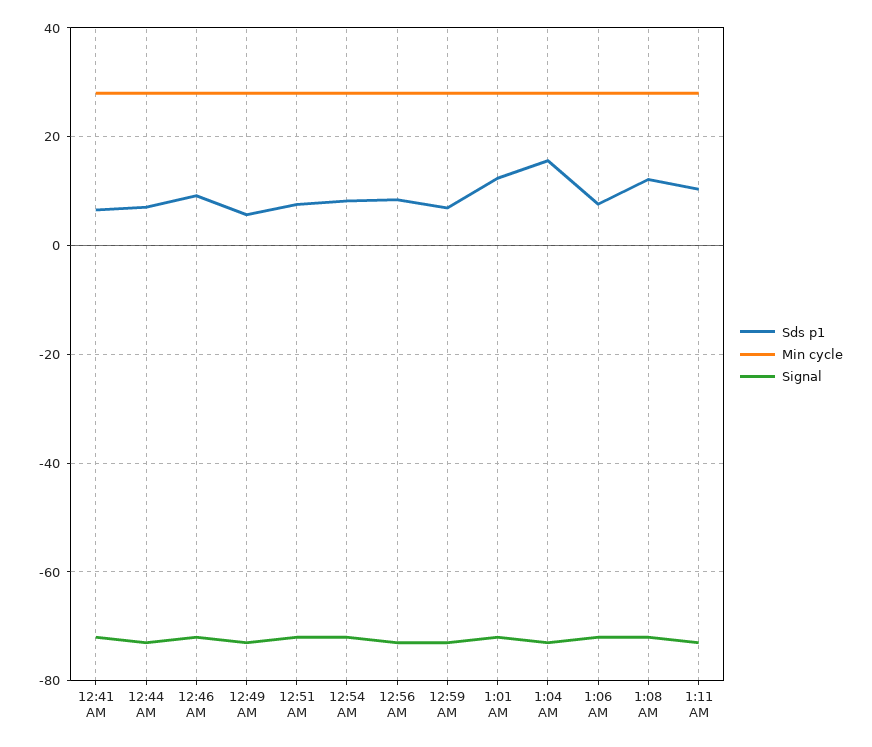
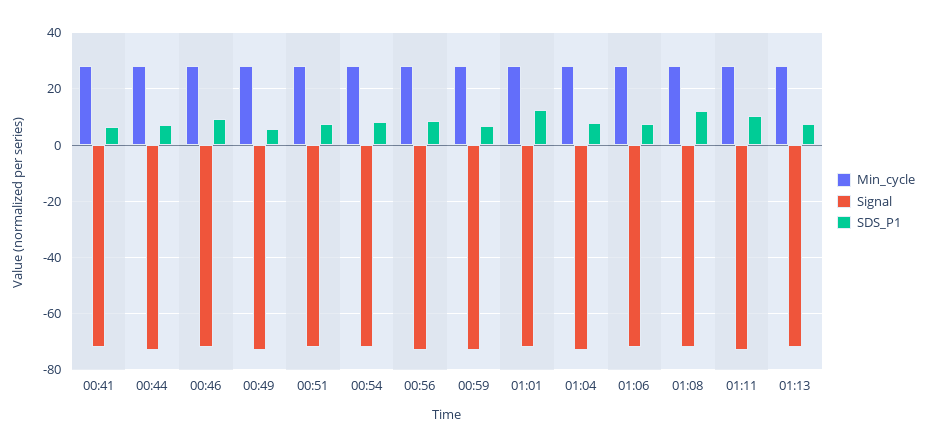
Sds p1, 1:04 AM: 16 -> 7.5
Min cycle, 01:13: none -> 27.5
Signal, 01:13: none -> -72.5
Sds p1, 01:13: none -> 7.5

